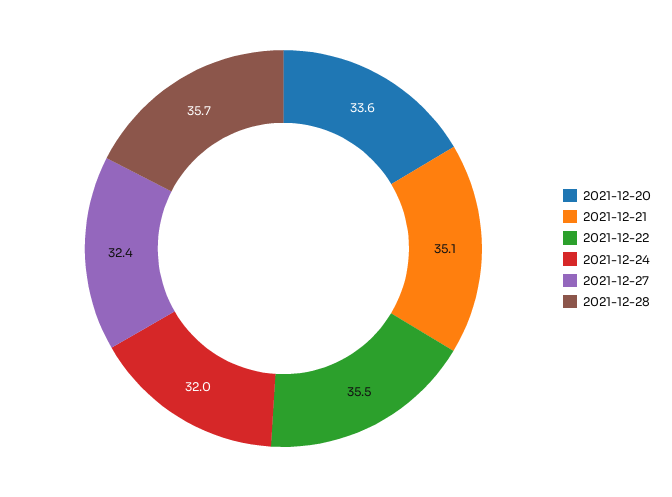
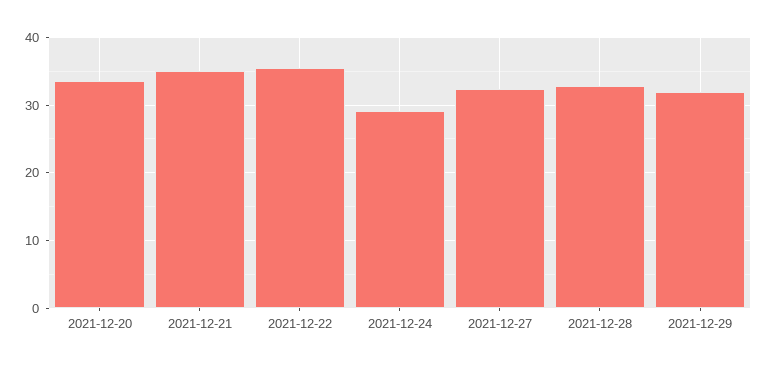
2021-12-24: 32 -> 29
2021-12-28: 35.7 -> 33
2021-12-29: none -> 32

